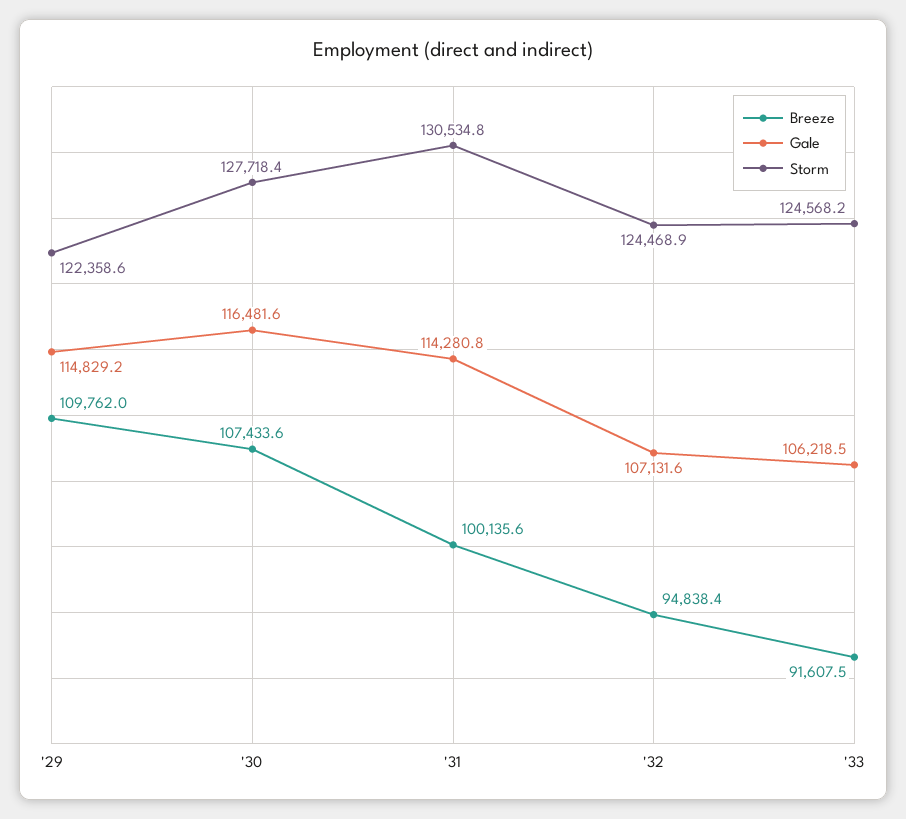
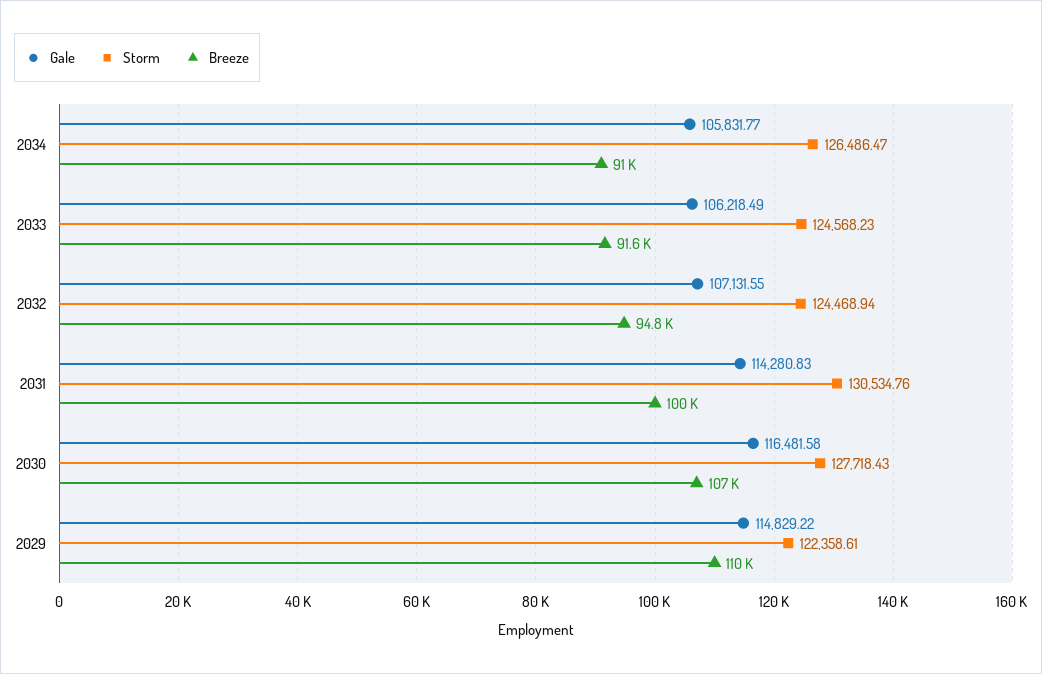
Gale, 2034: none -> 105831.77
Storm, 2034: none -> 126486.47
Breeze, 2034: none -> 91000

